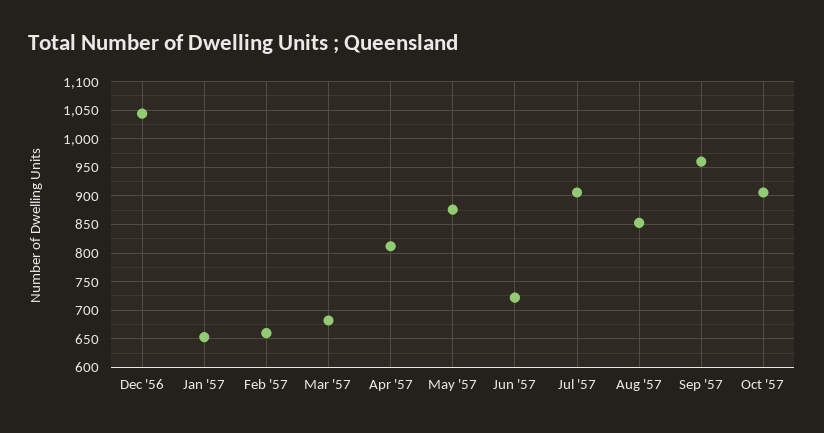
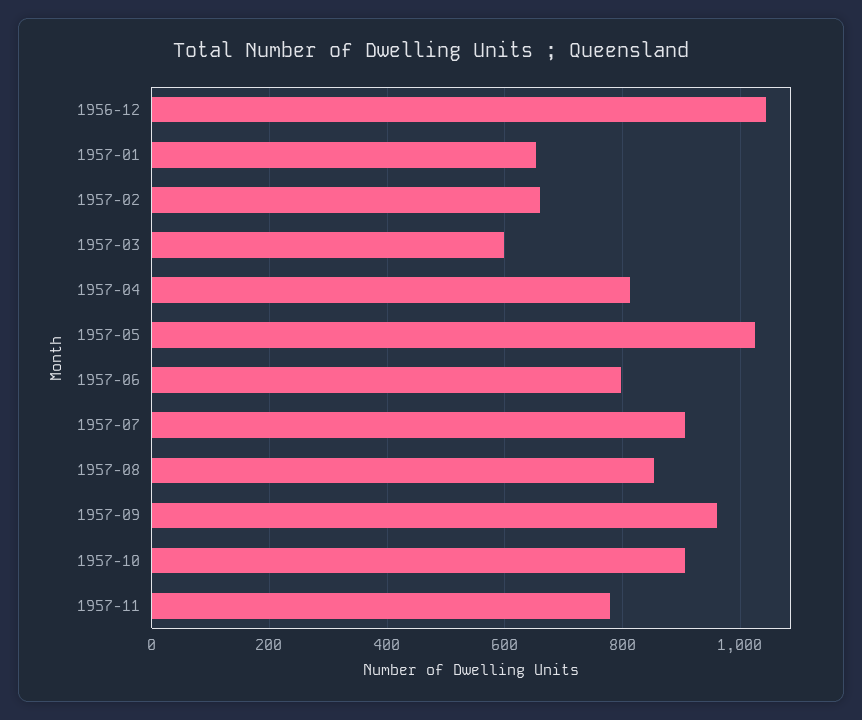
Mar '57: 675 -> 600
May '57: 875 -> 1020
Jun '57: 725 -> 800
1957-11: none -> 780

